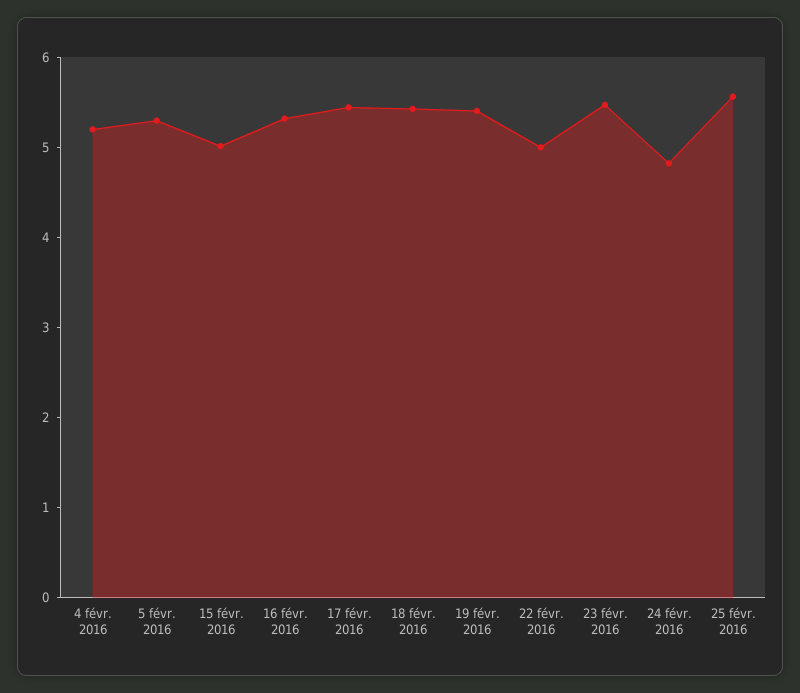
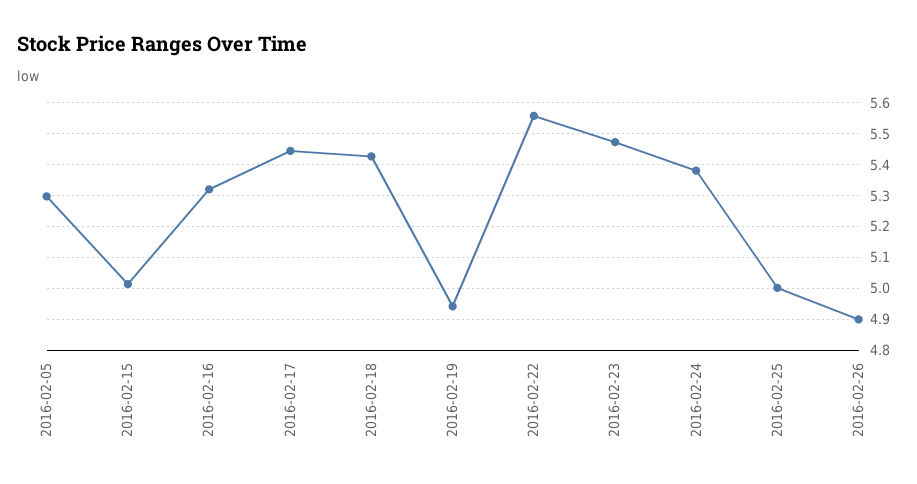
4 févr. 2016: 5.2 -> none
19 févr. 2016: 5.4 -> 4.94
22 févr. 2016: 5 -> 5.56
24 févr. 2016: 4.8 -> 5.38
25 févr. 2016: 5.6 -> 5
2016-02-26: none -> 4.9

